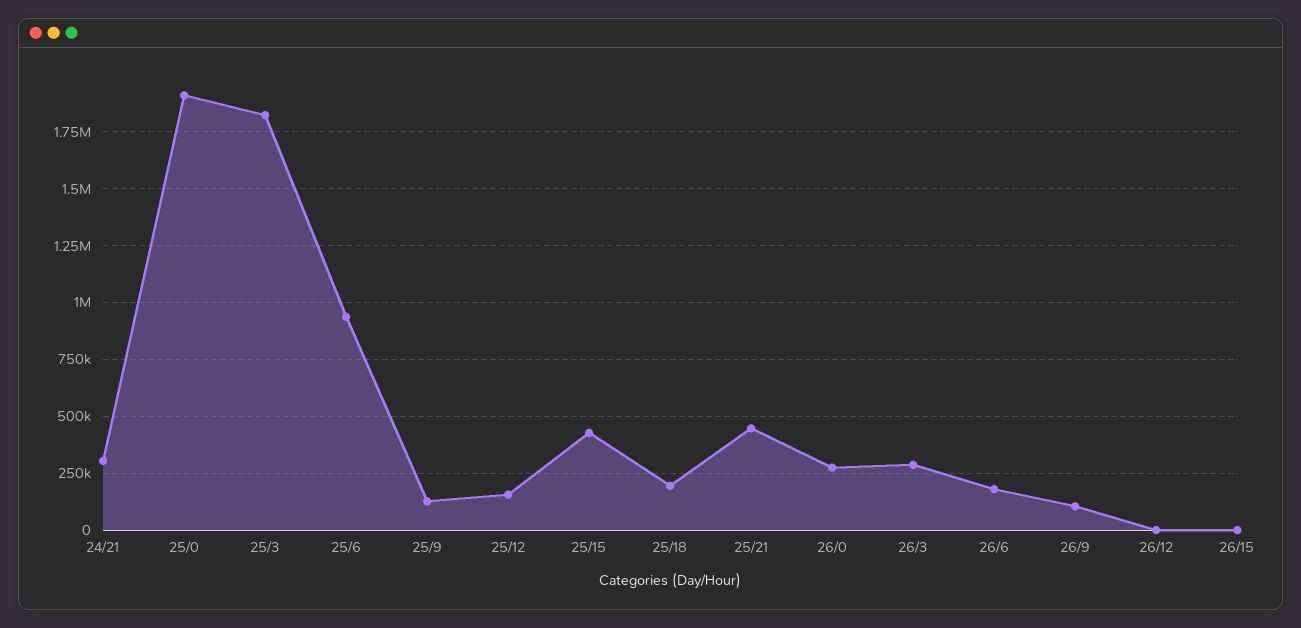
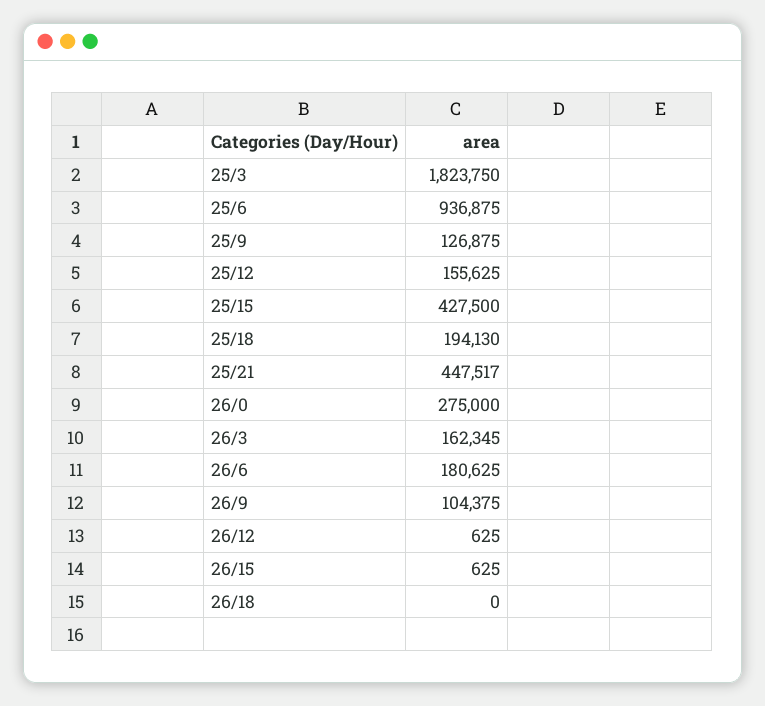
24/21: 300000 -> none
25/0: 1900000 -> none
26/3: 300000 -> 162345
26/18: none -> 0

